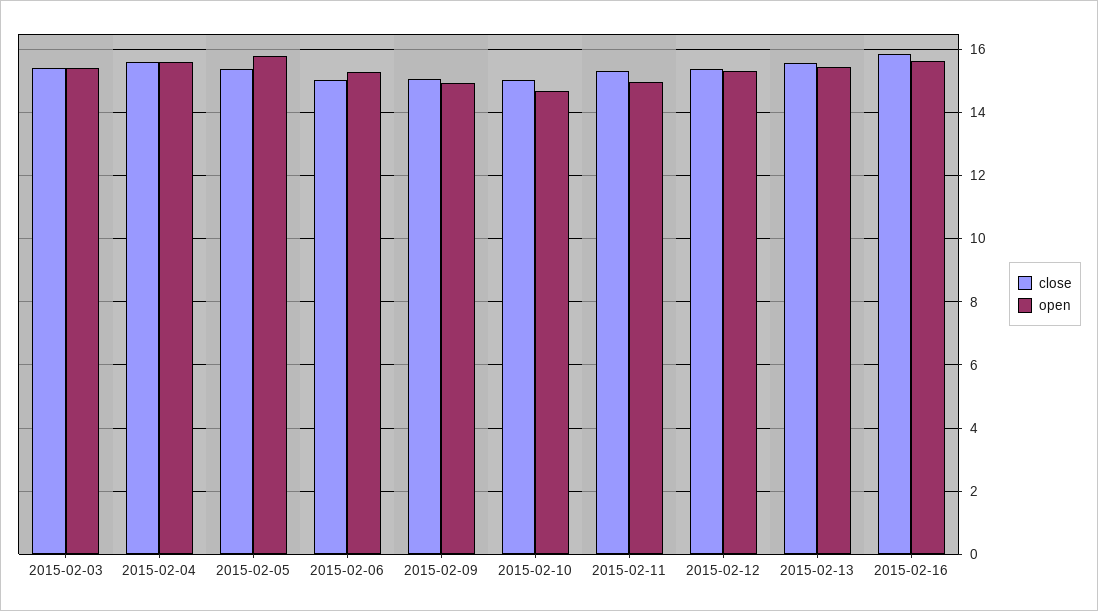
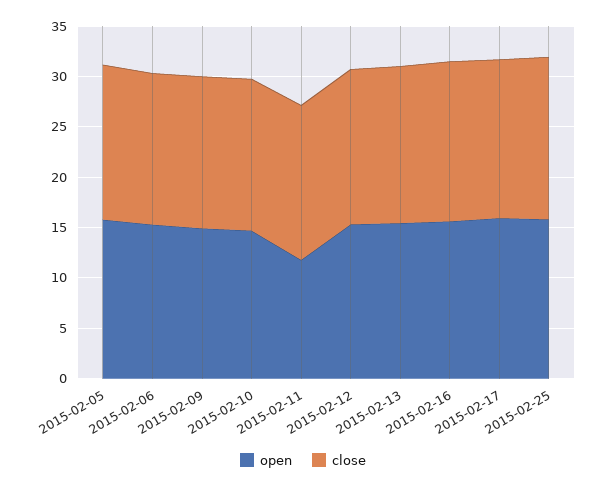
close, 2015-02-03: 15.4 -> none
open, 2015-02-03: 15.4 -> none
close, 2015-02-04: 15.6 -> none
open, 2015-02-04: 15.6 -> none
open, 2015-02-11: 15 -> 12
open, 2015-02-17: none -> 16
close, 2015-02-17: none -> 16
open, 2015-02-25: none -> 16
close, 2015-02-25: none -> 16

